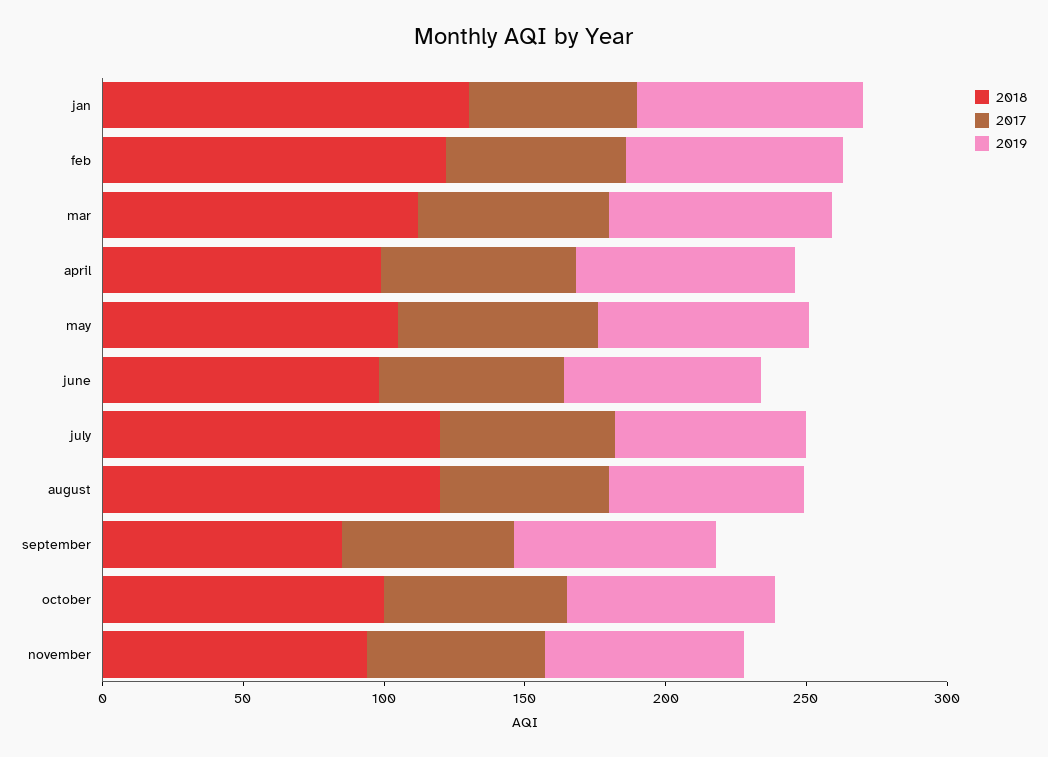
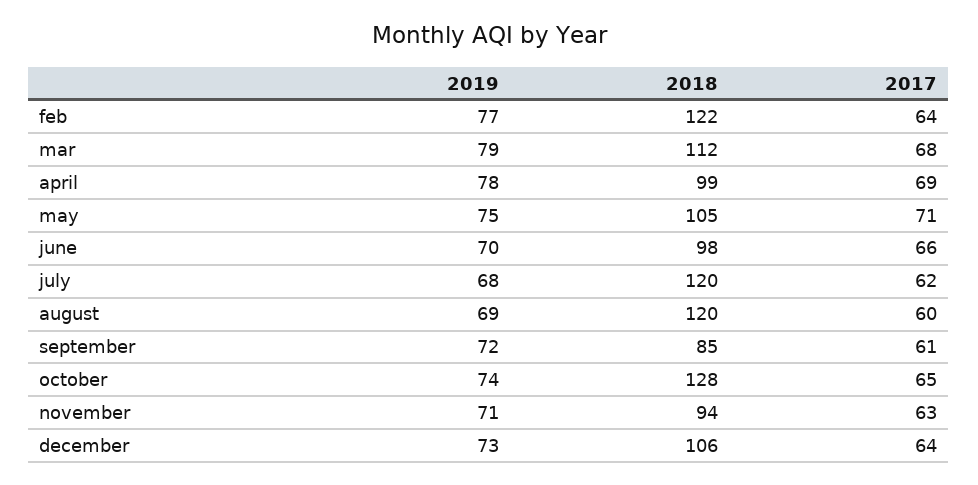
2018, jan: 130 -> none
2017, jan: 60 -> none
2019, jan: 80 -> none
2018, october: 100 -> 128
2019, december: none -> 73
2018, december: none -> 106
2017, december: none -> 64

